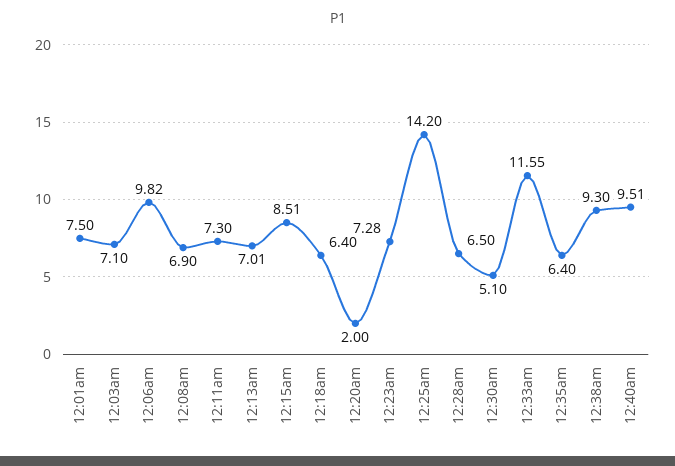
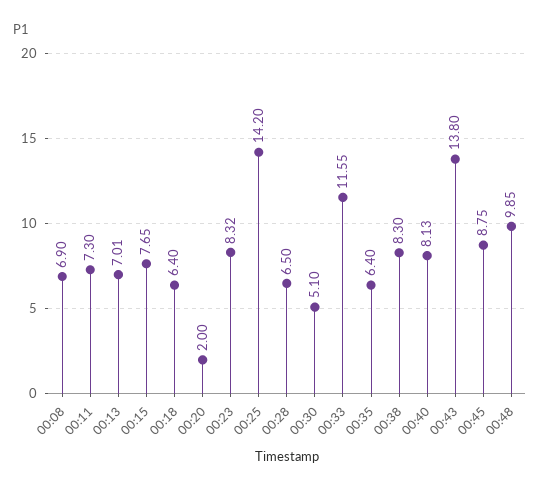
12:01am: 7.5 -> none
12:03am: 7.1 -> none
12:06am: 9.82 -> none
12:15am: 8.51 -> 7.65
12:23am: 7.28 -> 8.32
12:38am: 9.3 -> 8.3
12:40am: 9.51 -> 8.13
00:43: none -> 13.8
00:45: none -> 8.75
00:48: none -> 9.85

